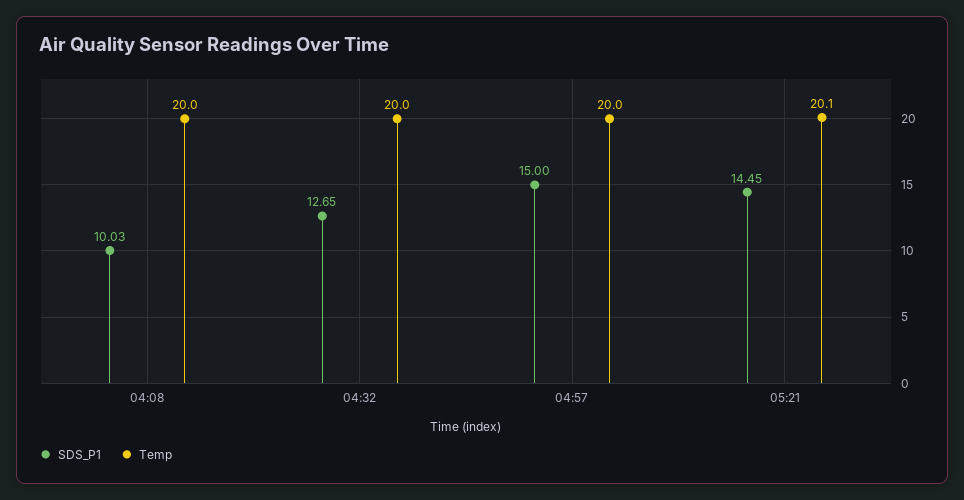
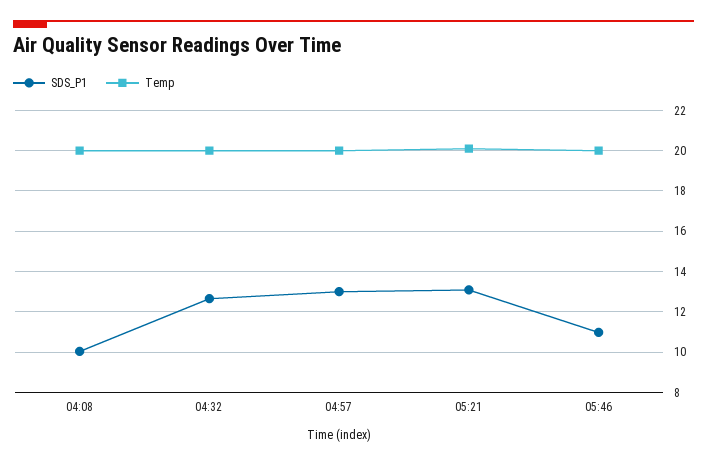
SDS_P1, 04:57: 15 -> 13
SDS_P1, 05:21: 14.45 -> 13
SDS_P1, 05:46: none -> 11
Temp, 05:46: none -> 20

